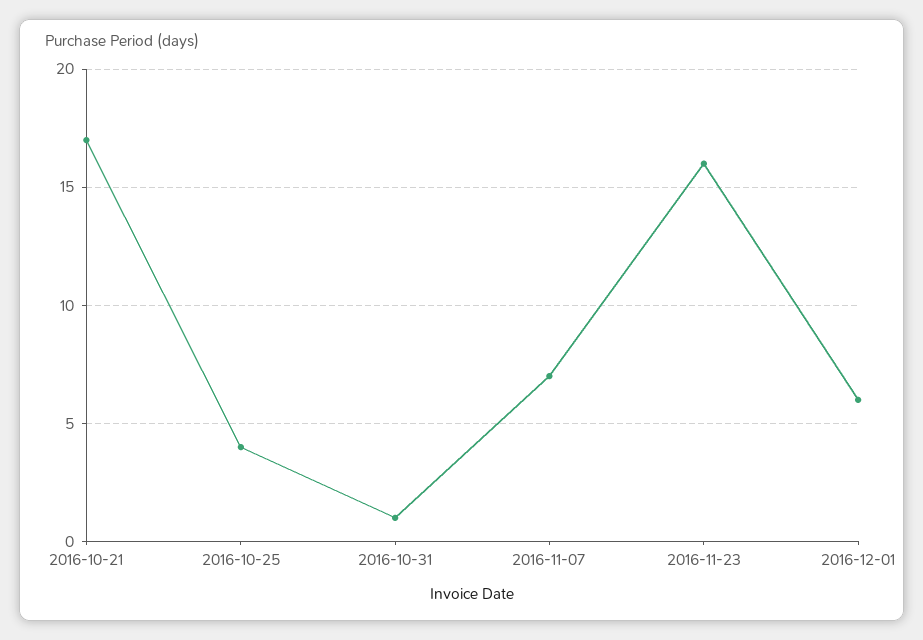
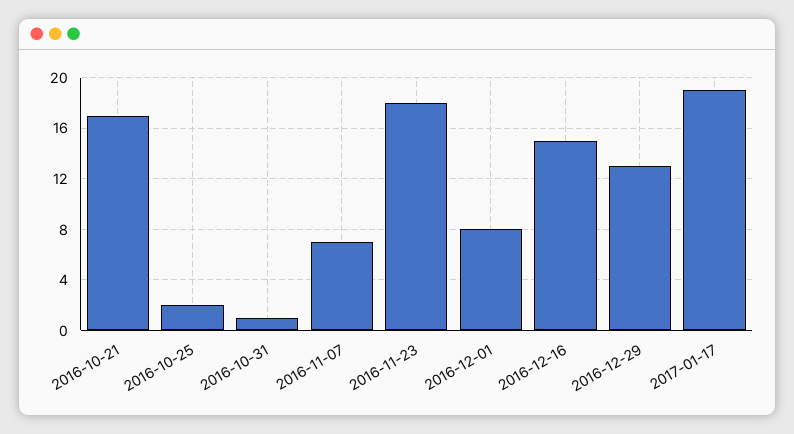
2016-10-25: 4 -> 2
2016-11-23: 16 -> 18
2016-12-01: 6 -> 8
2016-12-16: none -> 15
2016-12-29: none -> 13
2017-01-17: none -> 19

